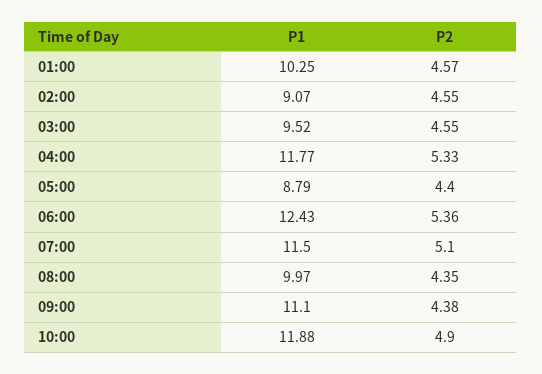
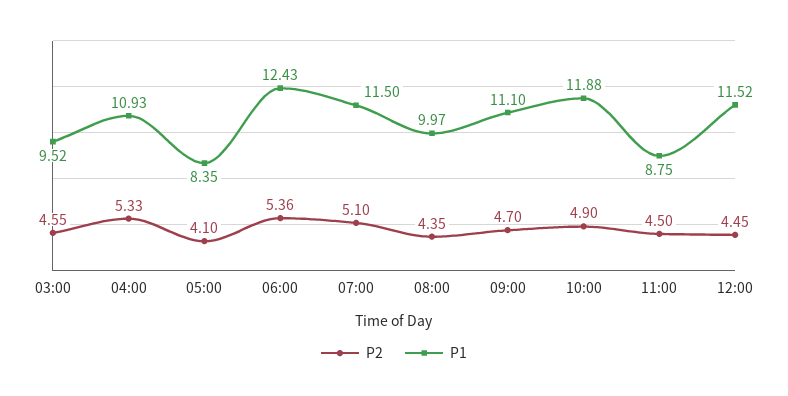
P1, 01:00: 10.25 -> none
P2, 01:00: 4.57 -> none
P1, 02:00: 9.07 -> none
P2, 02:00: 4.55 -> none
P1, 04:00: 11.77 -> 10.93
P1, 05:00: 8.79 -> 8.35
P2, 05:00: 4.4 -> 4.1
P2, 09:00: 4.38 -> 4.7
P2, 11:00: none -> 4.5
P1, 11:00: none -> 8.75
P2, 12:00: none -> 4.45
P1, 12:00: none -> 11.52

